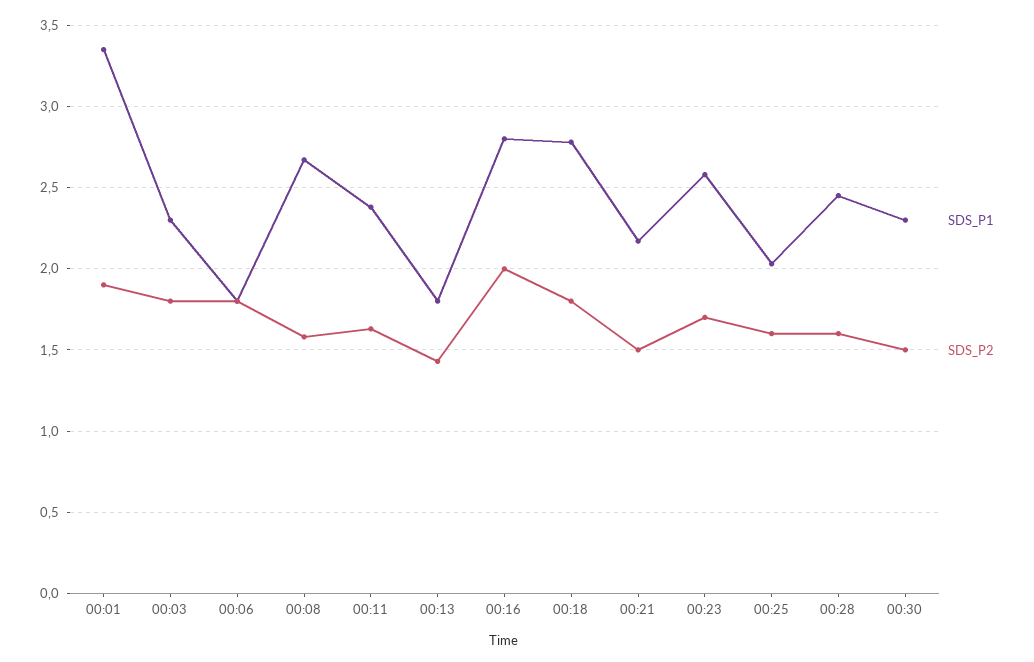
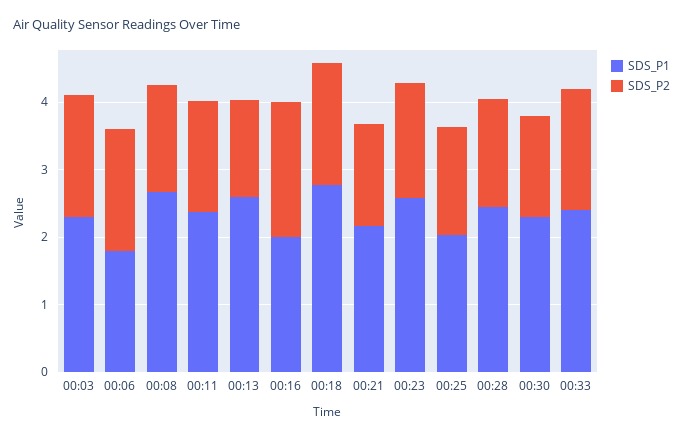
SDS_P1, 00:01: 3.35 -> none
SDS_P2, 00:01: 1.9 -> none
SDS_P1, 00:13: 1.8 -> 2.6
SDS_P1, 00:16: 2.8 -> 2
SDS_P1, 00:33: none -> 2.4
SDS_P2, 00:33: none -> 1.8

